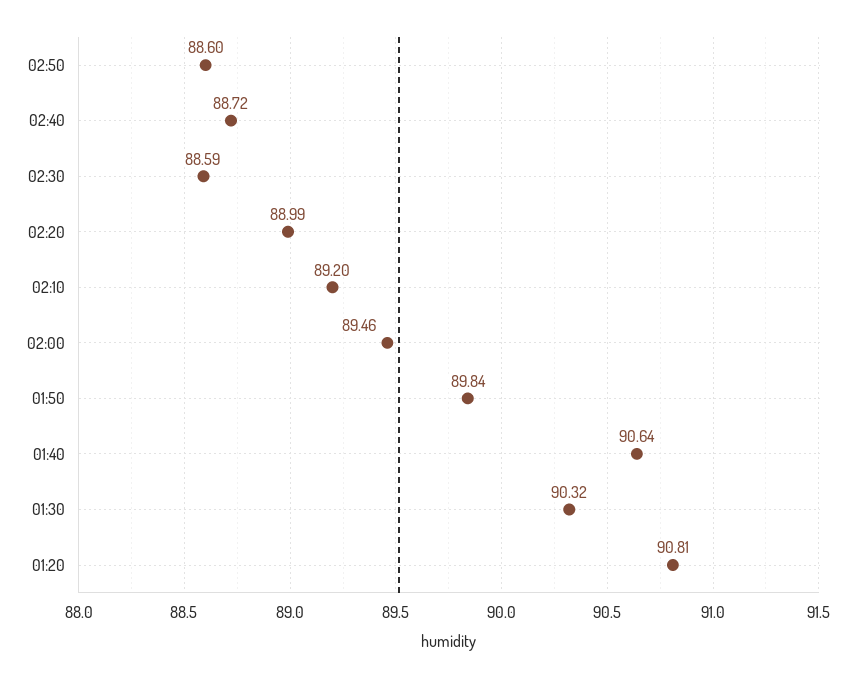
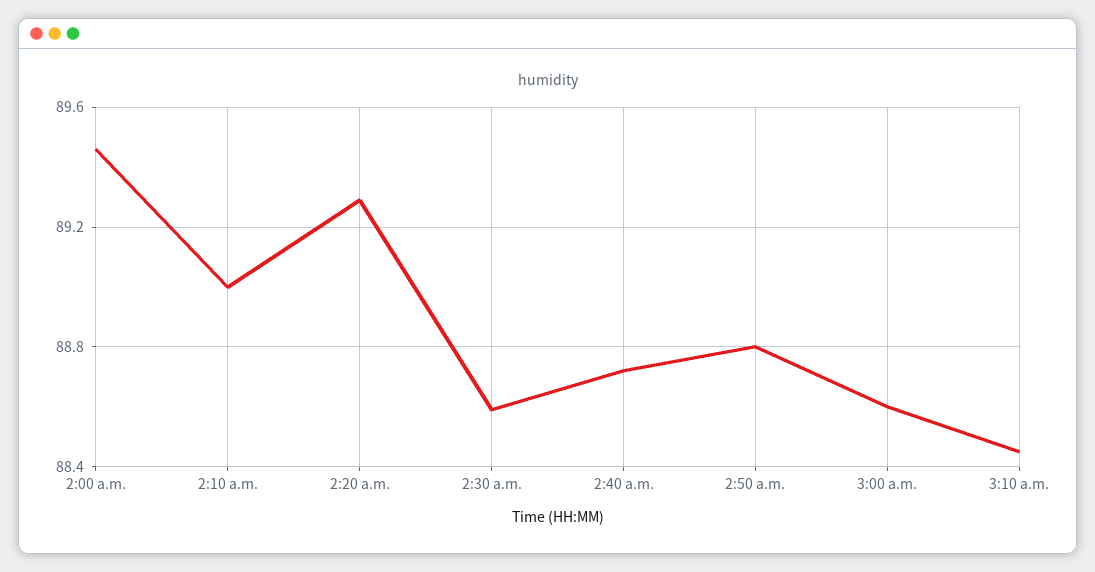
02:50: 88.6 -> 88.8
02:20: 88.99 -> 89.3
02:10: 89.2 -> 89
01:50: 89.84 -> none
01:40: 90.64 -> none
01:30: 90.32 -> none
01:20: 90.81 -> none
3:00 a.m.: none -> 88.6
3:10 a.m.: none -> 88.45

